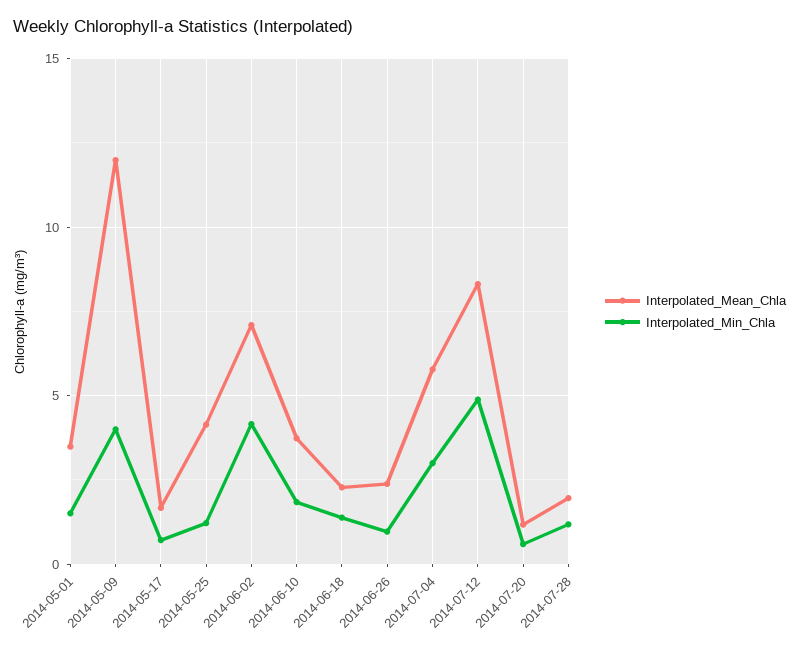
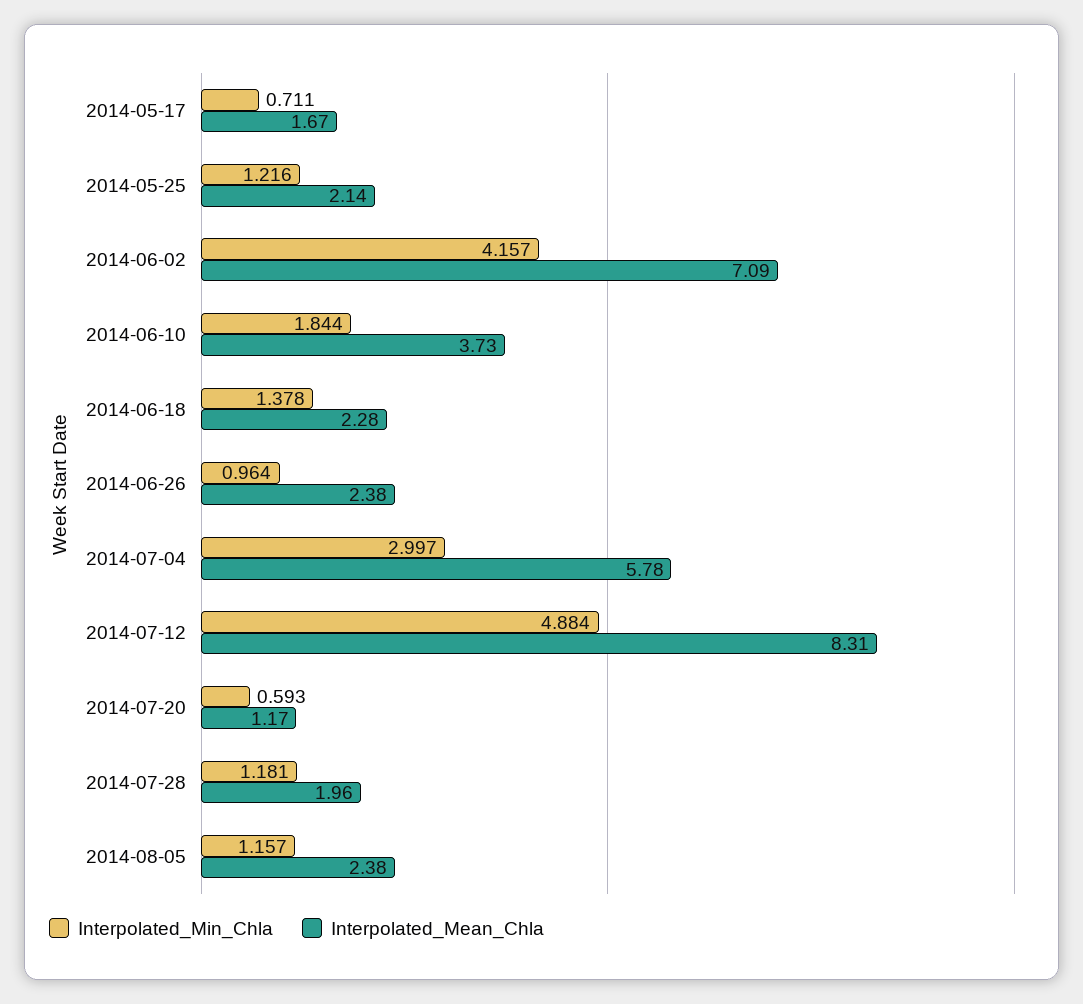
Interpolated_Mean_Chla, 2014-05-01: 3.5 -> none
Interpolated_Min_Chla, 2014-05-01: 1.5 -> none
Interpolated_Mean_Chla, 2014-05-09: 12 -> none
Interpolated_Min_Chla, 2014-05-09: 4 -> none
Interpolated_Mean_Chla, 2014-05-25: 4 -> 2.14
Interpolated_Min_Chla, 2014-08-05: none -> 1.157
Interpolated_Mean_Chla, 2014-08-05: none -> 2.38

